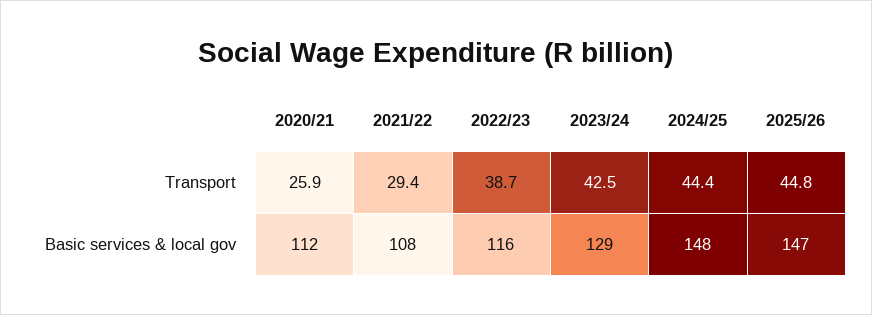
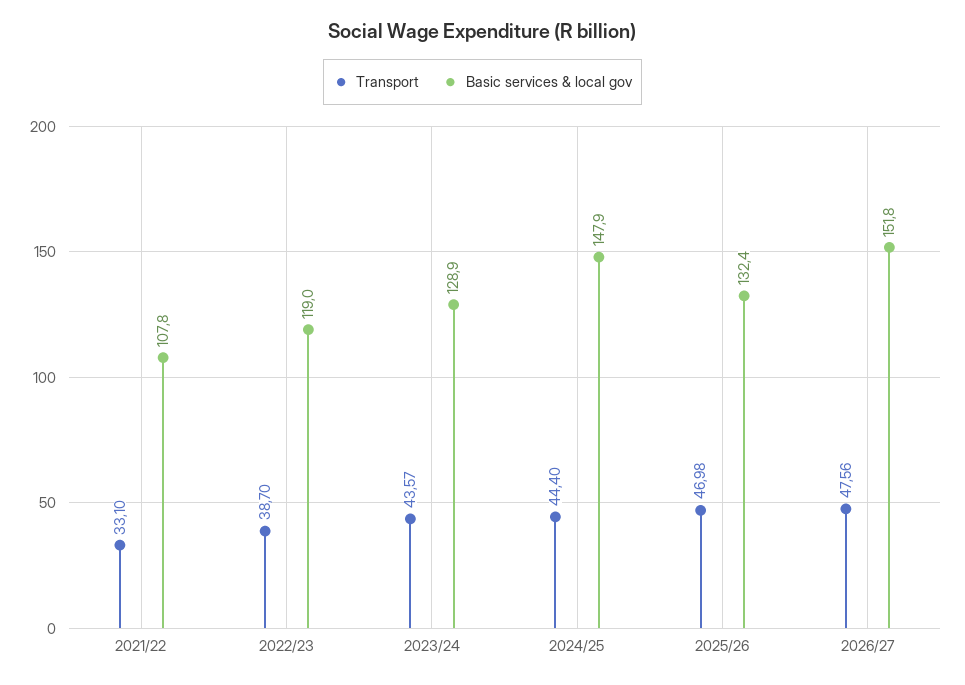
Transport, 2020/21: 25.9 -> none
Transport, 2021/22: 29.4 -> 33.1
Transport, 2023/24: 42.5 -> 43.57
Transport, 2025/26: 44.8 -> 46.98
Basic services & local gov, 2020/21: 112 -> none
Basic services & local gov, 2022/23: 116 -> 119
Basic services & local gov, 2025/26: 147 -> 132.4
Transport, 2026/27: none -> 47.56
Basic services & local gov, 2026/27: none -> 151.8

